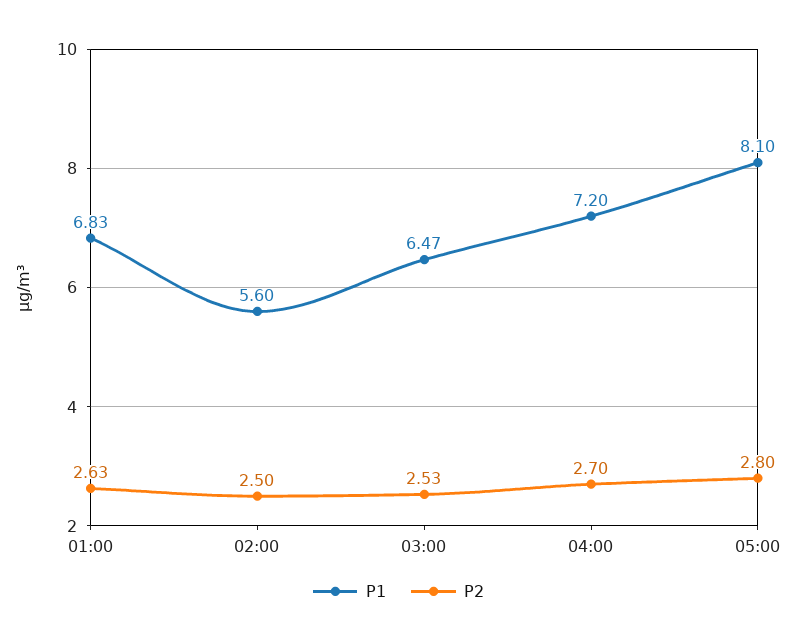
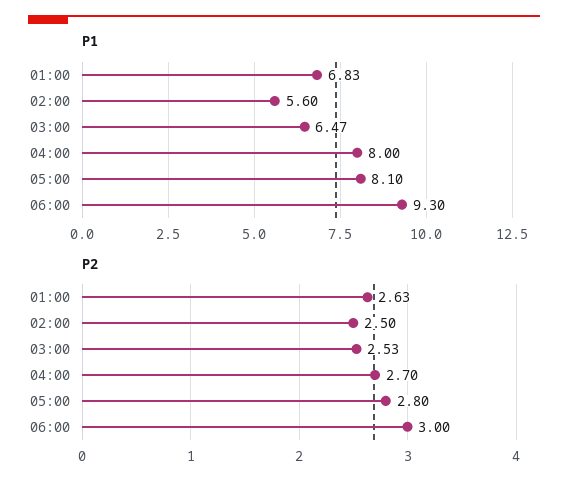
P1, 04:00: 7.2 -> 8
P1, 06:00: none -> 9.3
P2, 06:00: none -> 3

